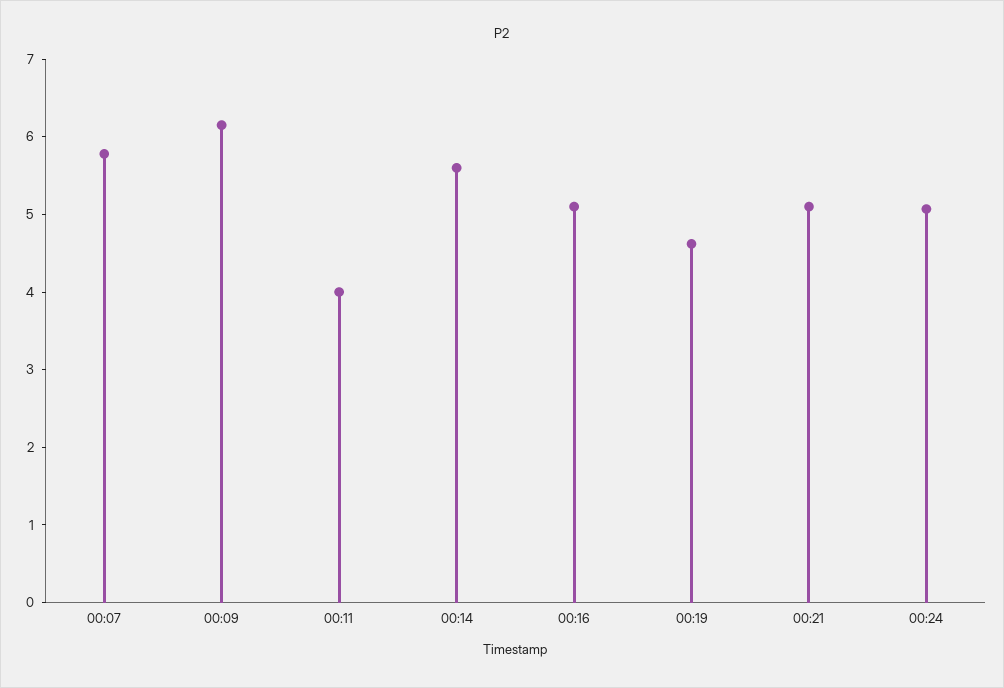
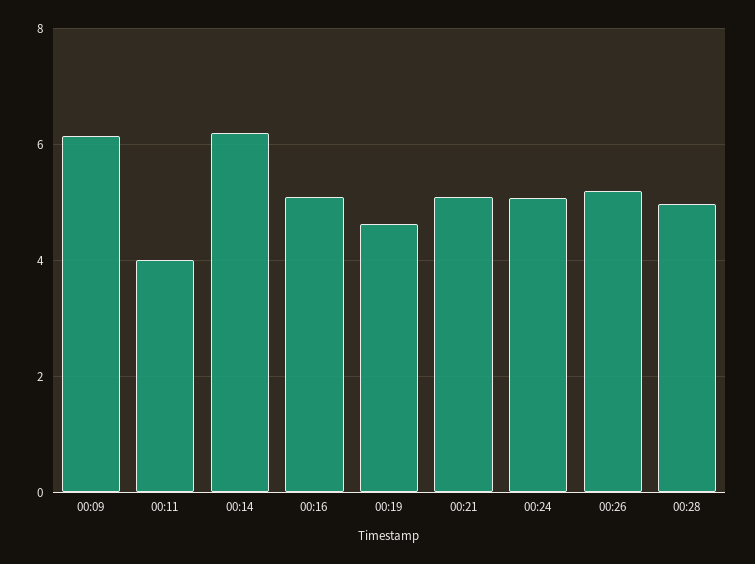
00:07: 5.8 -> none
00:14: 5.6 -> 6.2
00:26: none -> 5.2
00:28: none -> 5

